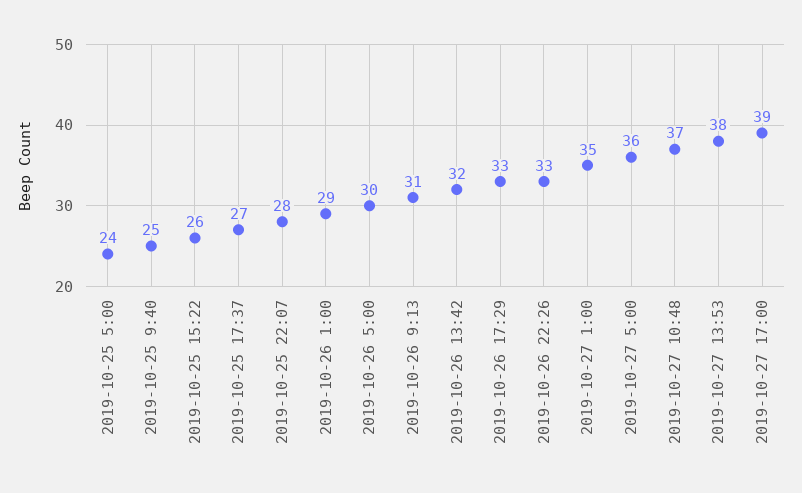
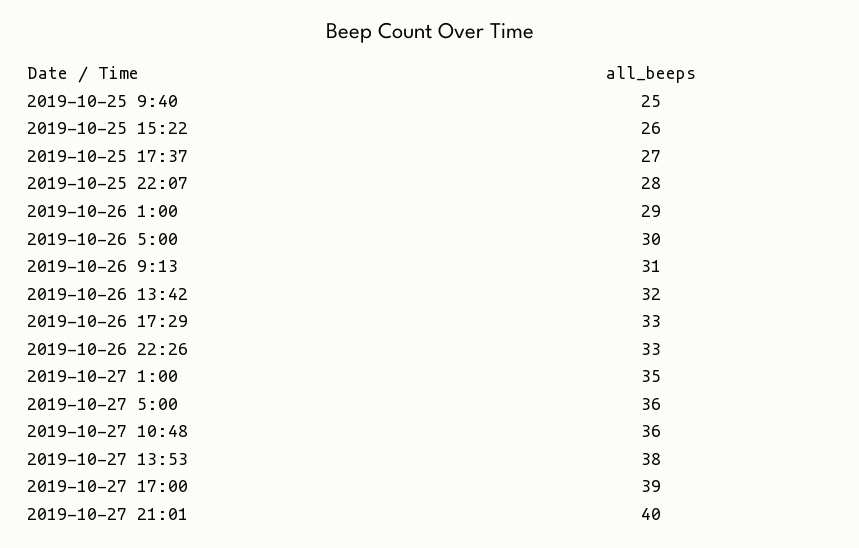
2019-10-25 5:00: 24 -> none
2019-10-27 10:48: 37 -> 36
2019-10-27 21:01: none -> 40

